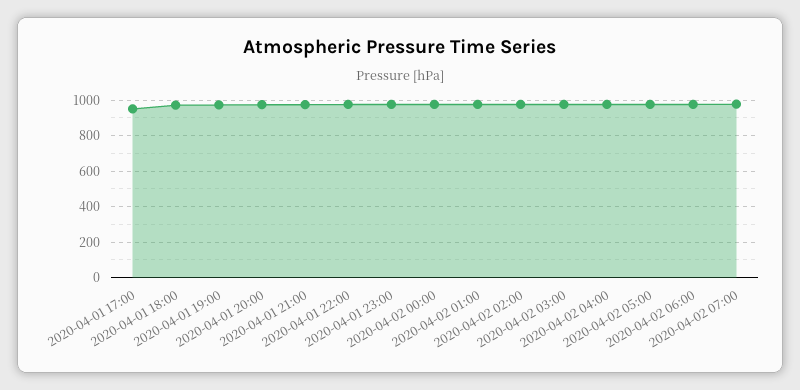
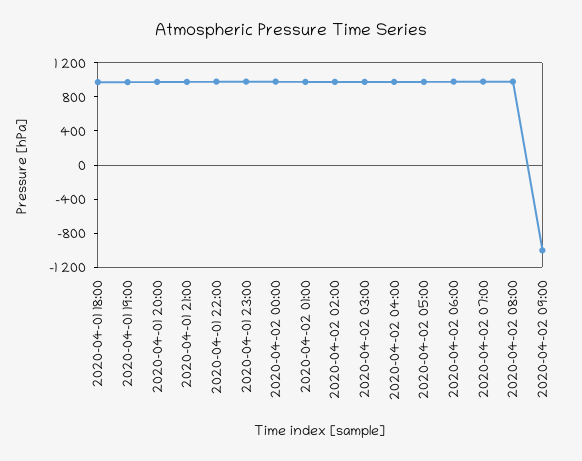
2020-04-01 17:00: 950 -> none
2020-04-02 08:00: none -> 1000
2020-04-02 09:00: none -> -1000

